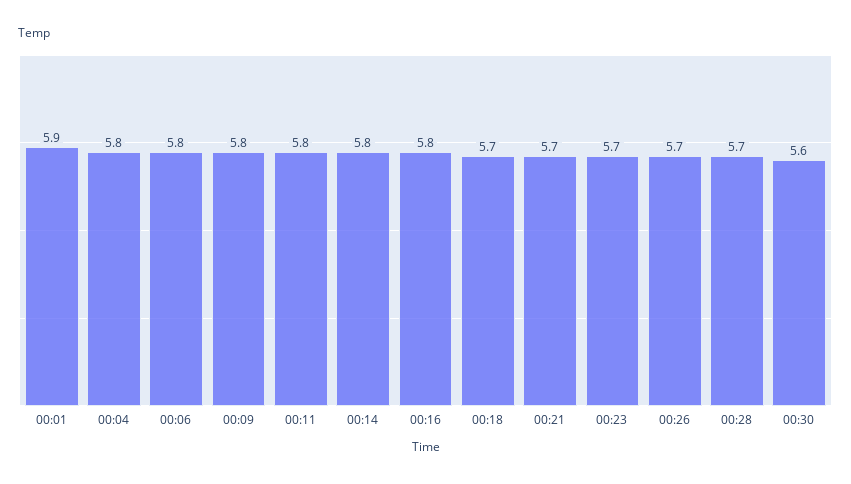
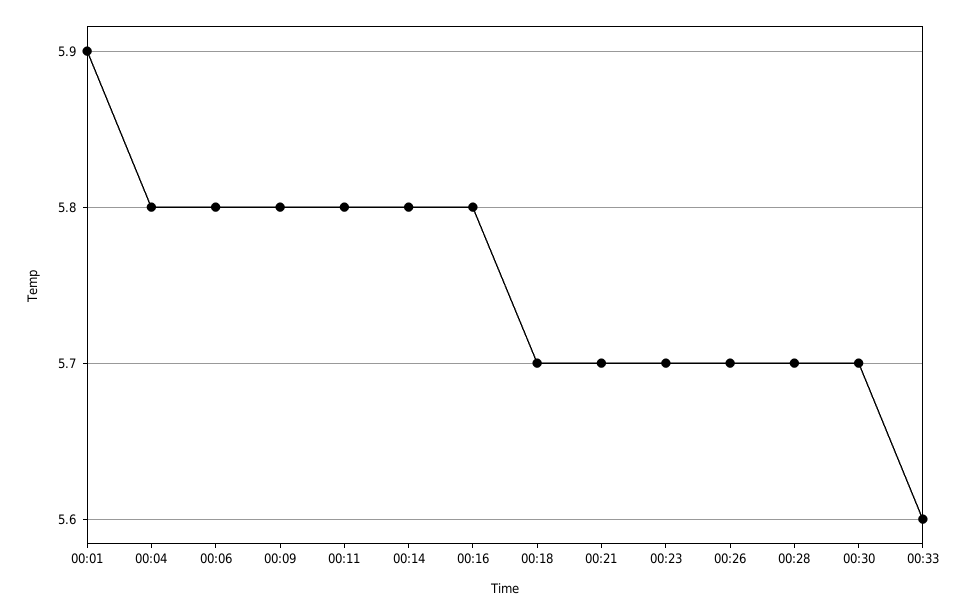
00:30: 5.6 -> 5.7
00:33: none -> 5.6

